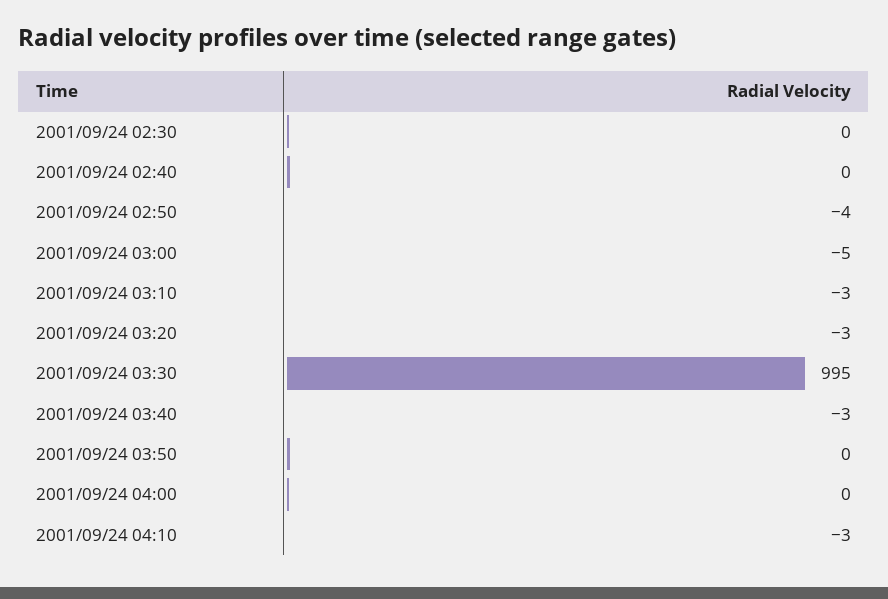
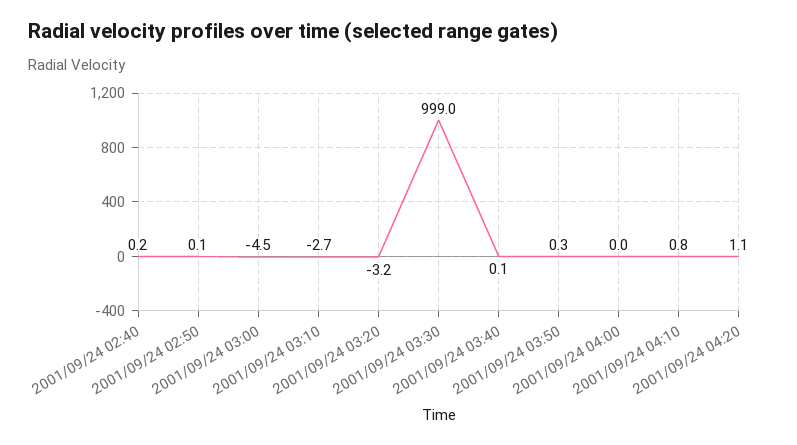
2001/09/24 02:30: 0 -> none
2001/09/24 02:50: -4 -> 0.1
2001/09/24 03:30: 995 -> 999
2001/09/24 03:40: -3 -> 0.1
2001/09/24 04:10: -3 -> 0.8
2001/09/24 04:20: none -> 1.1

